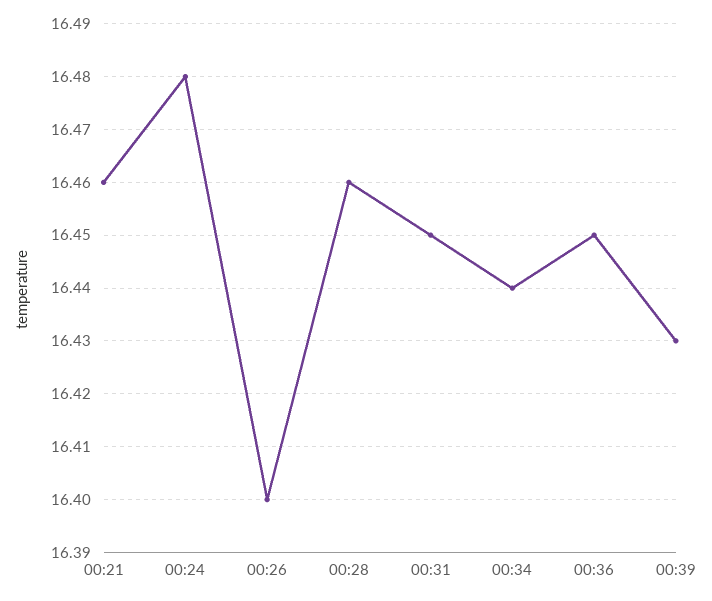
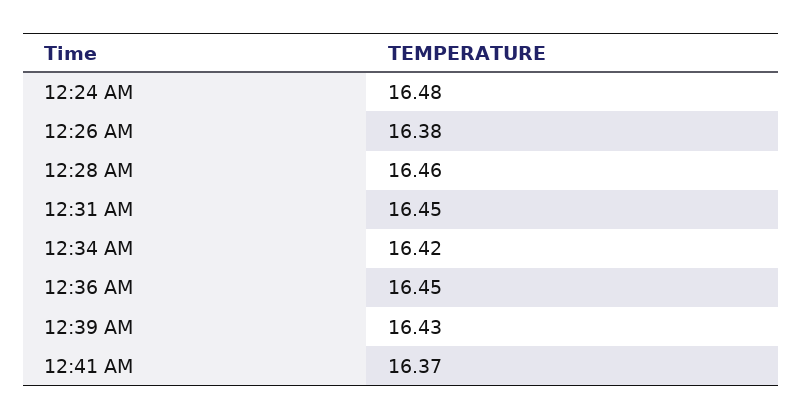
00:21: 16.46 -> none
00:26: 16.4 -> 16.38
00:34: 16.44 -> 16.42
12:41 AM: none -> 16.37

